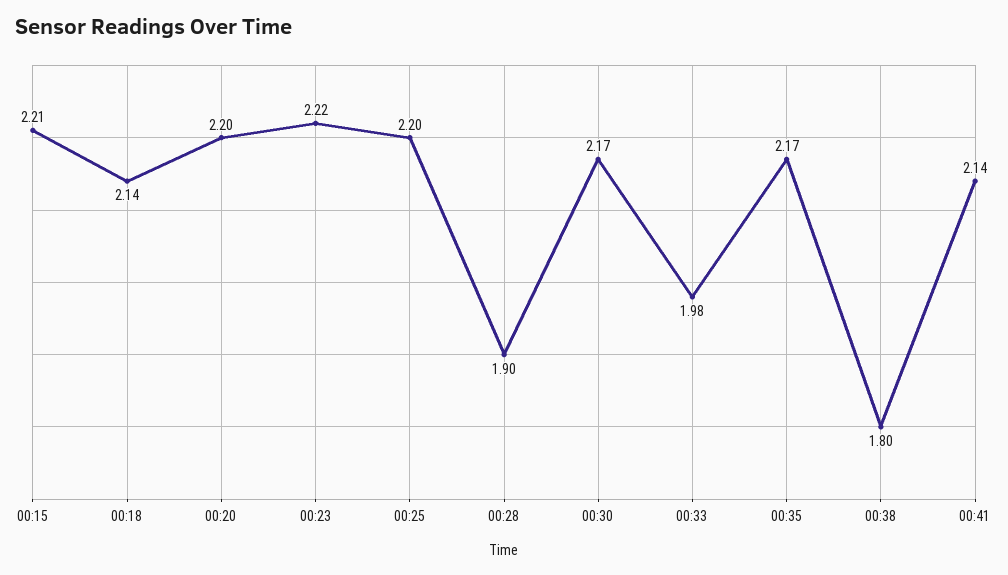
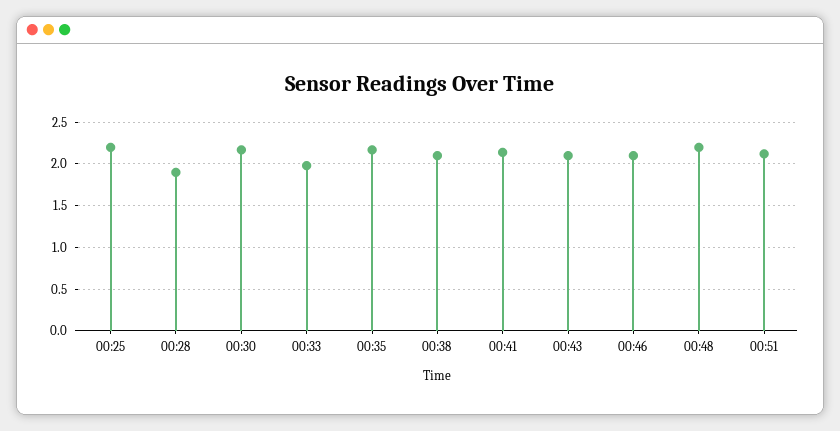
00:15: 2.21 -> none
00:18: 2.14 -> none
00:20: 2.2 -> none
00:23: 2.22 -> none
00:38: 1.8 -> 2.1
00:43: none -> 2.1
00:46: none -> 2.1
00:48: none -> 2.2
00:51: none -> 2.1

